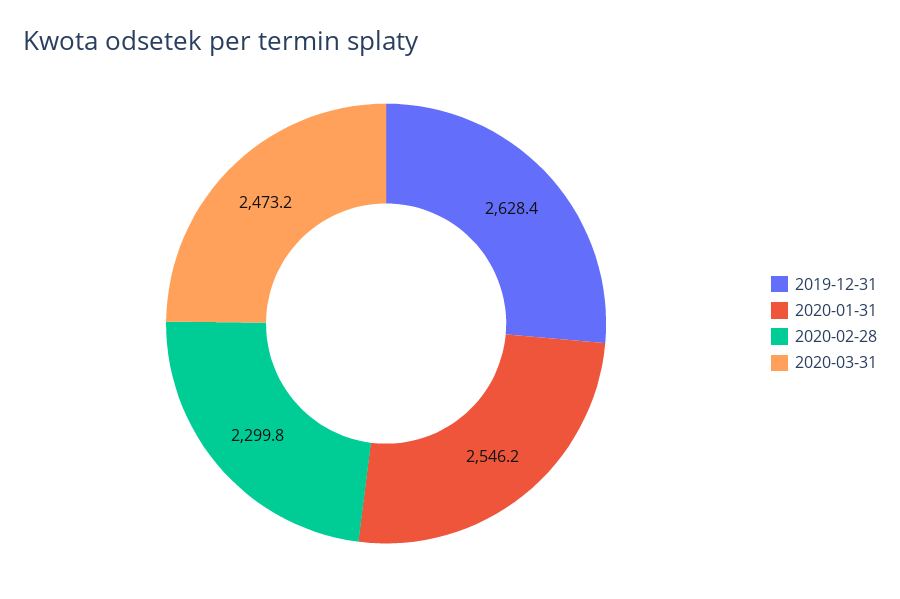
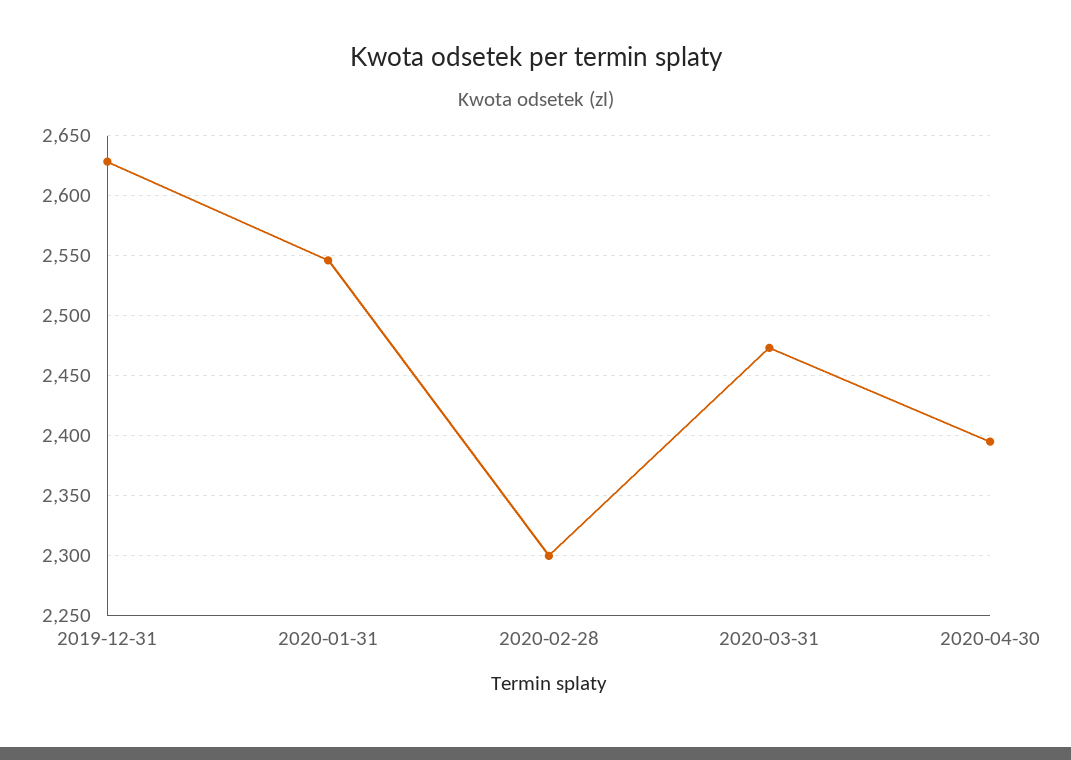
2020-04-30: none -> 2395

